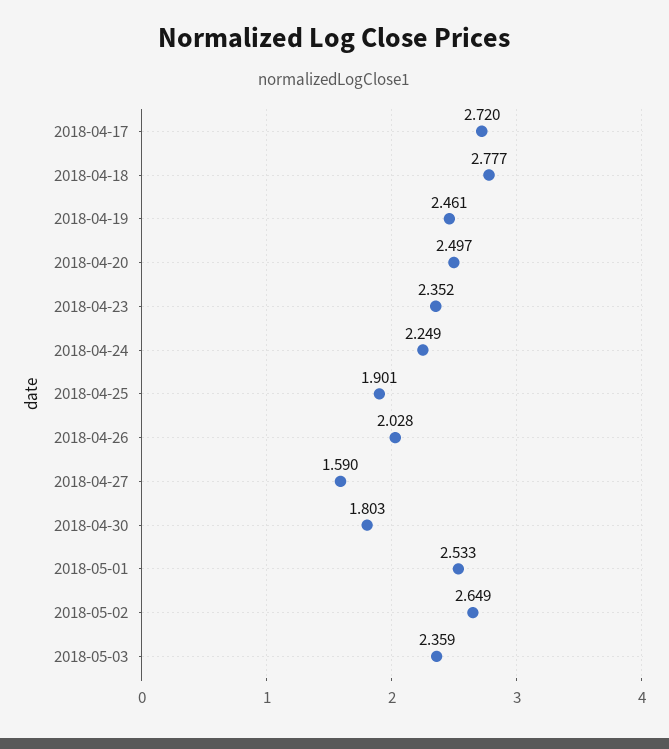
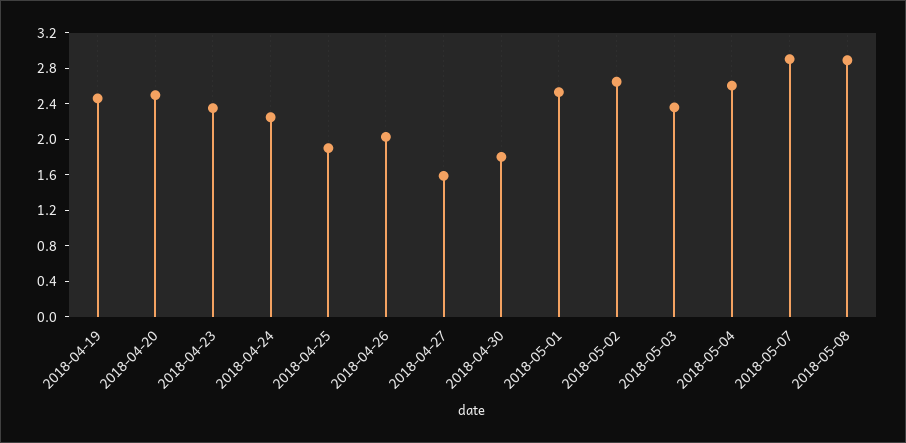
2018-04-17: 2.72 -> none
2018-04-18: 2.777 -> none
2018-05-04: none -> 2.6
2018-05-07: none -> 2.9
2018-05-08: none -> 2.9

